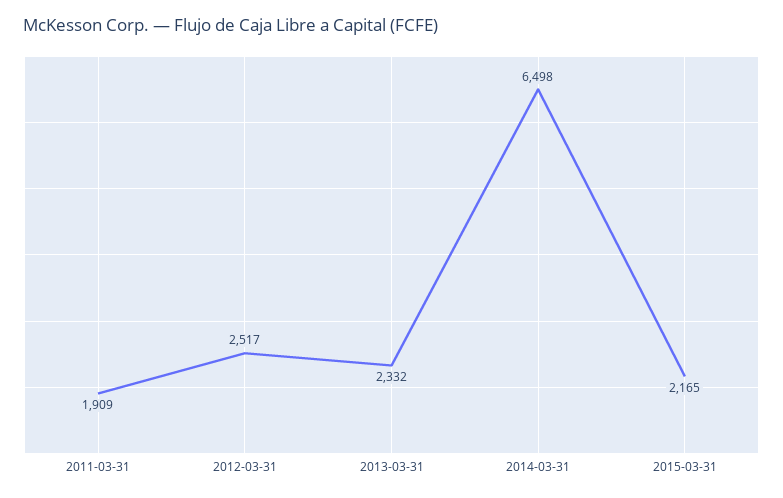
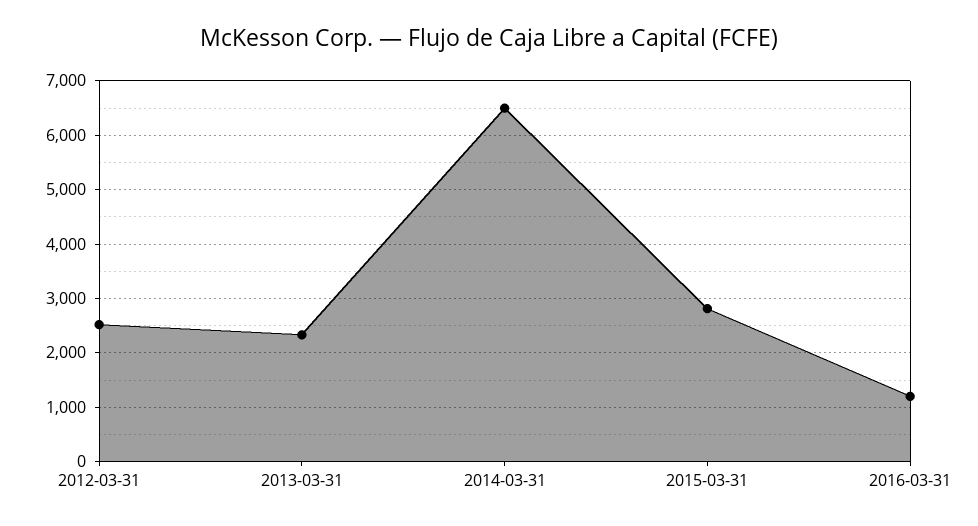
2011-03-31: 1909 -> none
2015-03-31: 2165 -> 2800
2016-03-31: none -> 1200

